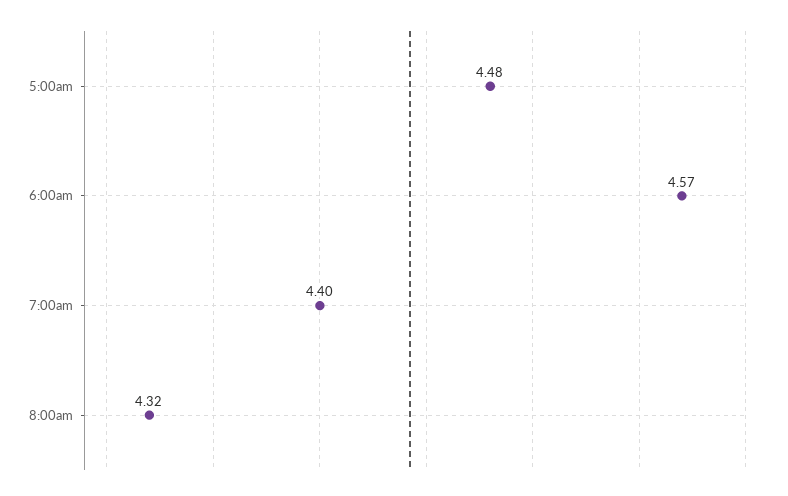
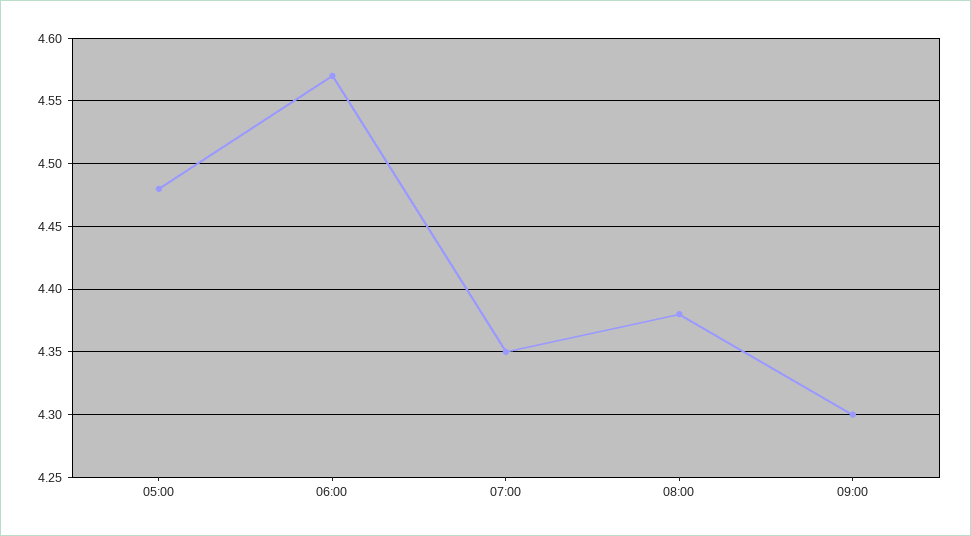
7:00am: 4.4 -> 4.35
8:00am: 4.32 -> 4.38
09:00: none -> 4.3

